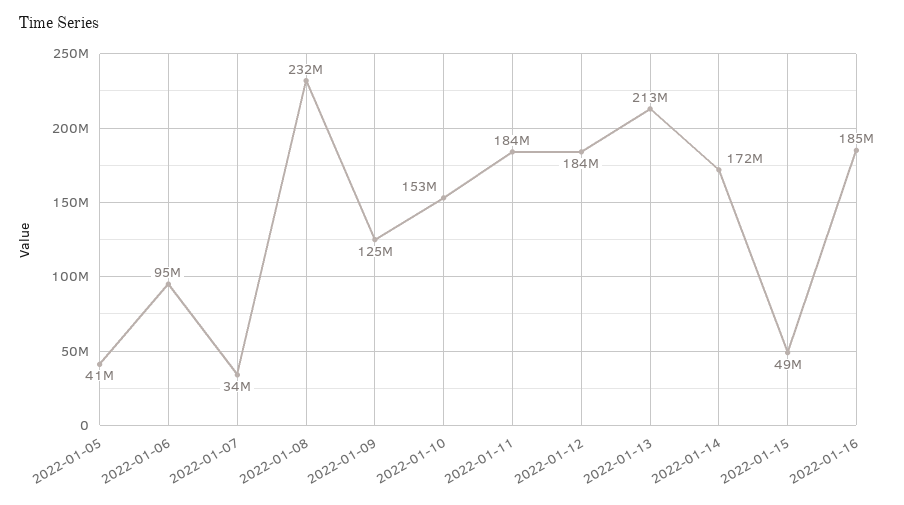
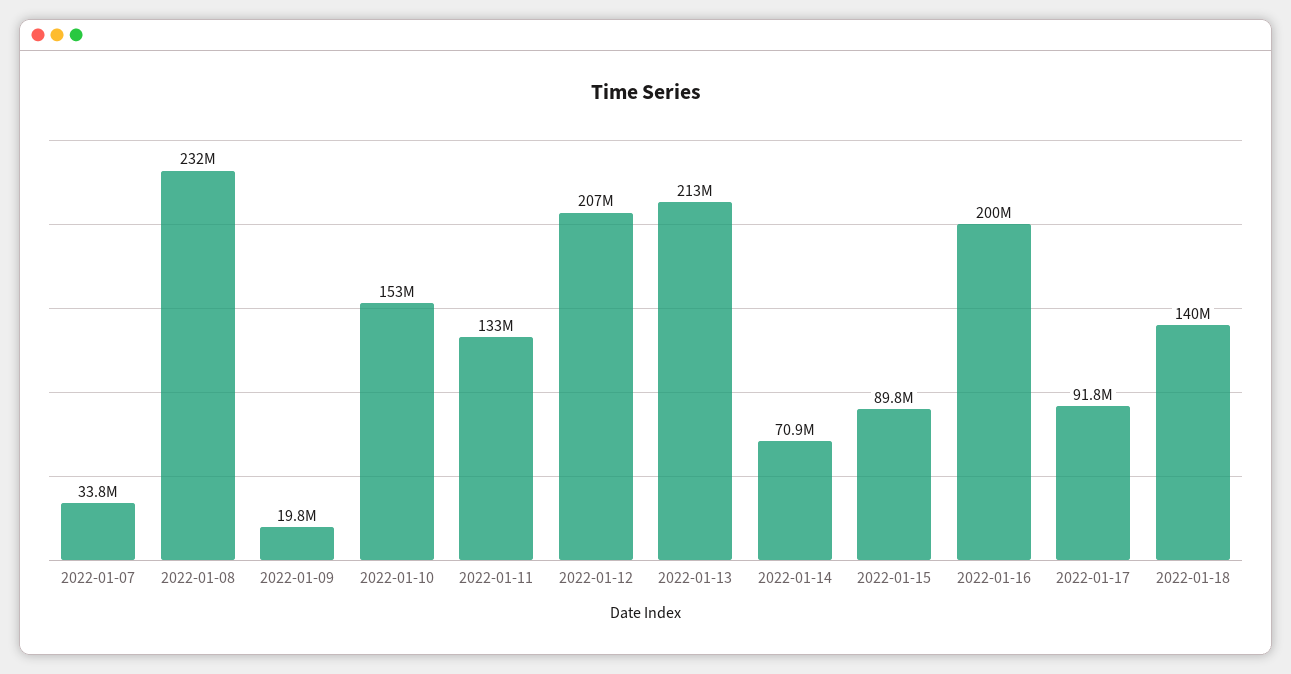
2022-01-05: 41000000 -> none
2022-01-06: 95000000 -> none
2022-01-09: 125000000 -> 19800000
2022-01-11: 184000000 -> 133000000
2022-01-12: 184000000 -> 207000000
2022-01-14: 172000000 -> 70900000
2022-01-15: 49000000 -> 89800000
2022-01-16: 185000000 -> 200000000
2022-01-17: none -> 91800000
2022-01-18: none -> 140000000

